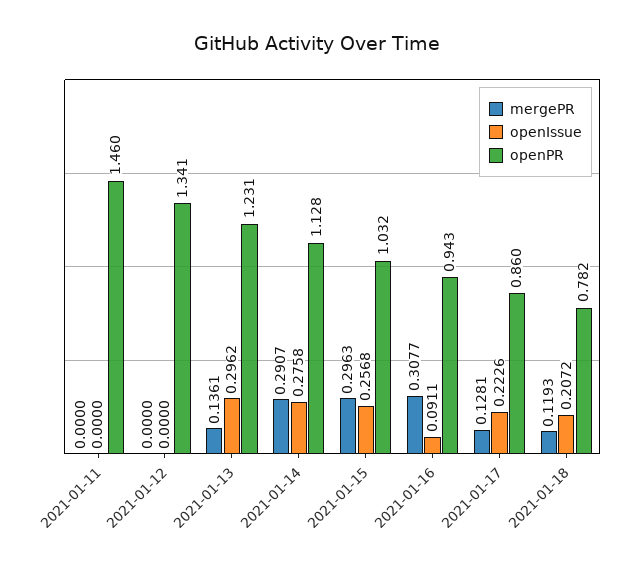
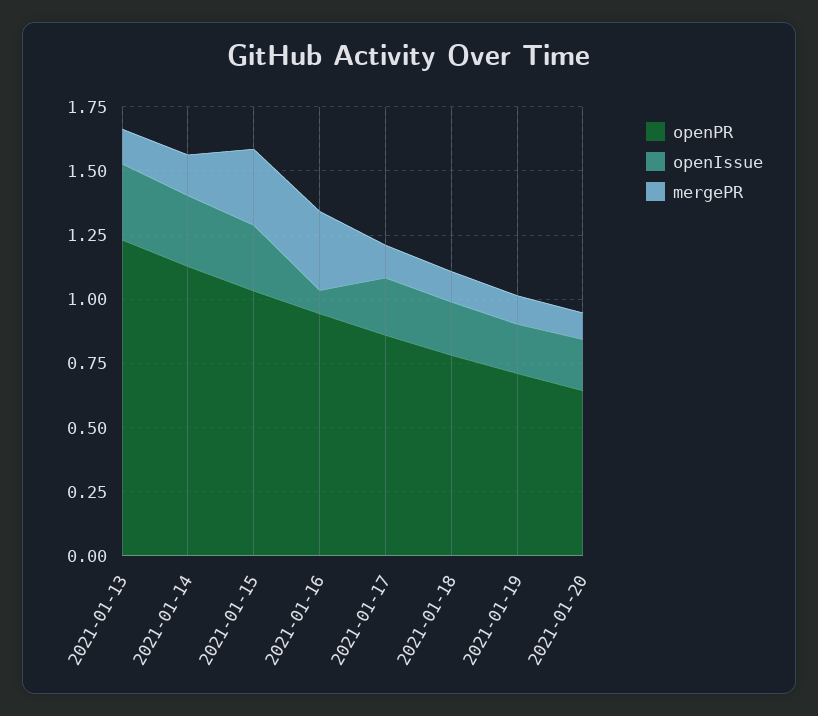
mergePR, 2021-01-11: 0 -> none
openIssue, 2021-01-11: 0 -> none
openPR, 2021-01-11: 1.46 -> none
mergePR, 2021-01-12: 0 -> none
openIssue, 2021-01-12: 0 -> none
openPR, 2021-01-12: 1.341 -> none
mergePR, 2021-01-14: 0.2907 -> 0.15
openPR, 2021-01-19: none -> 0.7
openIssue, 2021-01-19: none -> 0.2
mergePR, 2021-01-19: none -> 0.1
openPR, 2021-01-20: none -> 0.65
openIssue, 2021-01-20: none -> 0.2
mergePR, 2021-01-20: none -> 0.1

